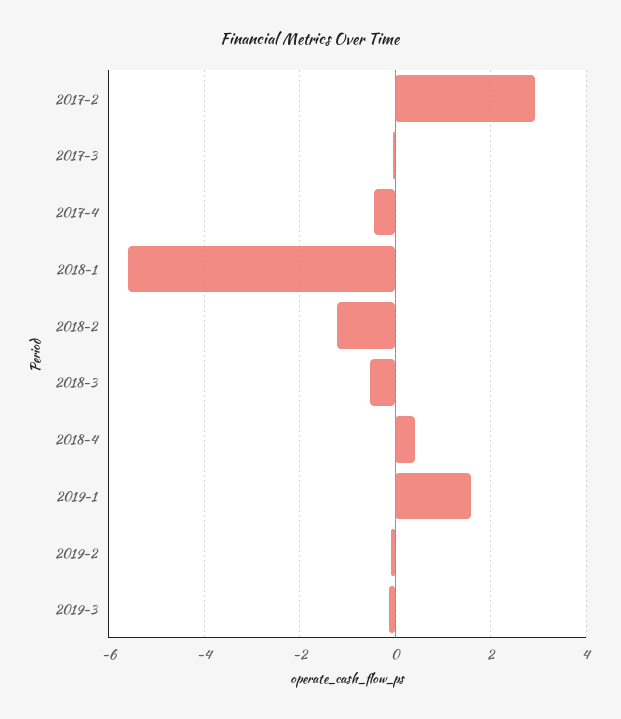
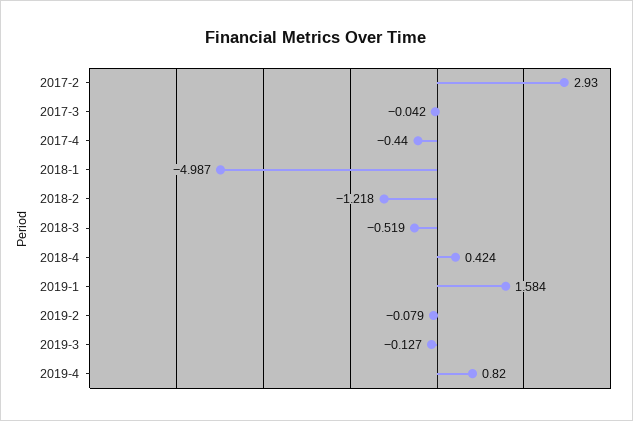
2018-1: -5.6 -> -4.987
2019-4: none -> 0.82

